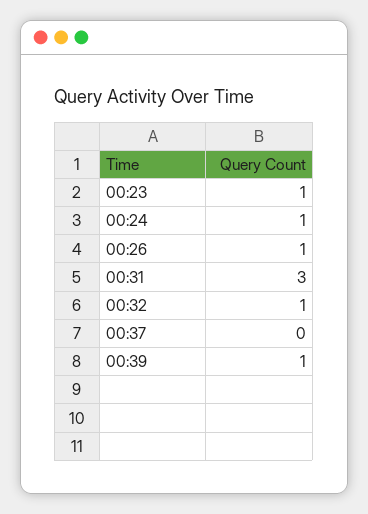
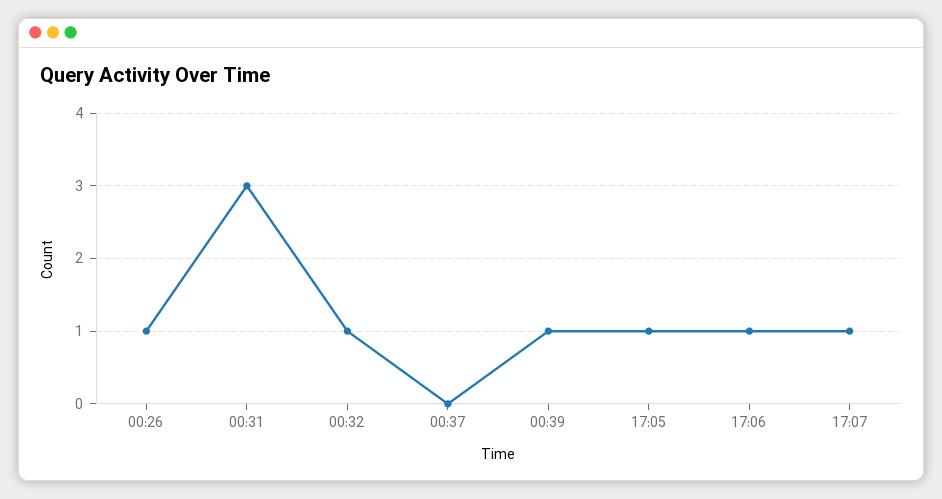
00:23: 1 -> none
00:24: 1 -> none
17:05: none -> 1
17:06: none -> 1
17:07: none -> 1

